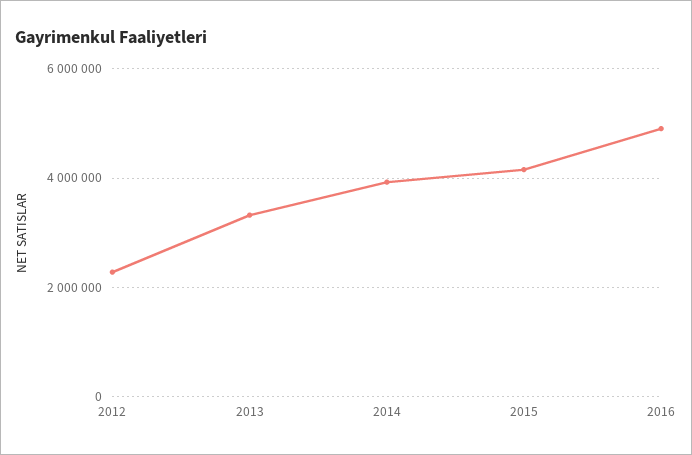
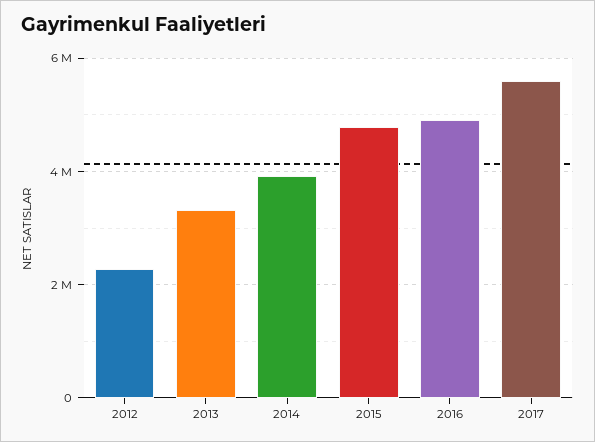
2015: 4200000 -> 4800000
2017: none -> 5600000

